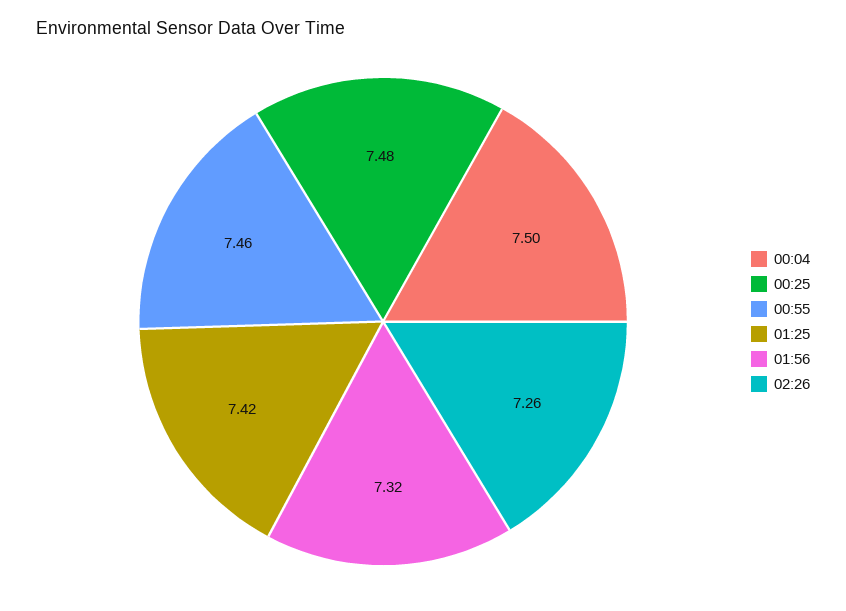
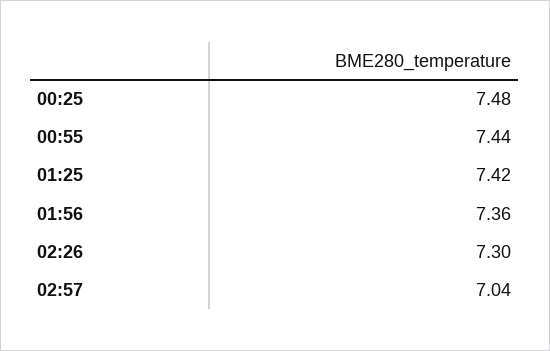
00:04: 7.5 -> none
00:55: 7.46 -> 7.44
01:56: 7.32 -> 7.36
02:26: 7.26 -> 7.3
02:57: none -> 7.04

